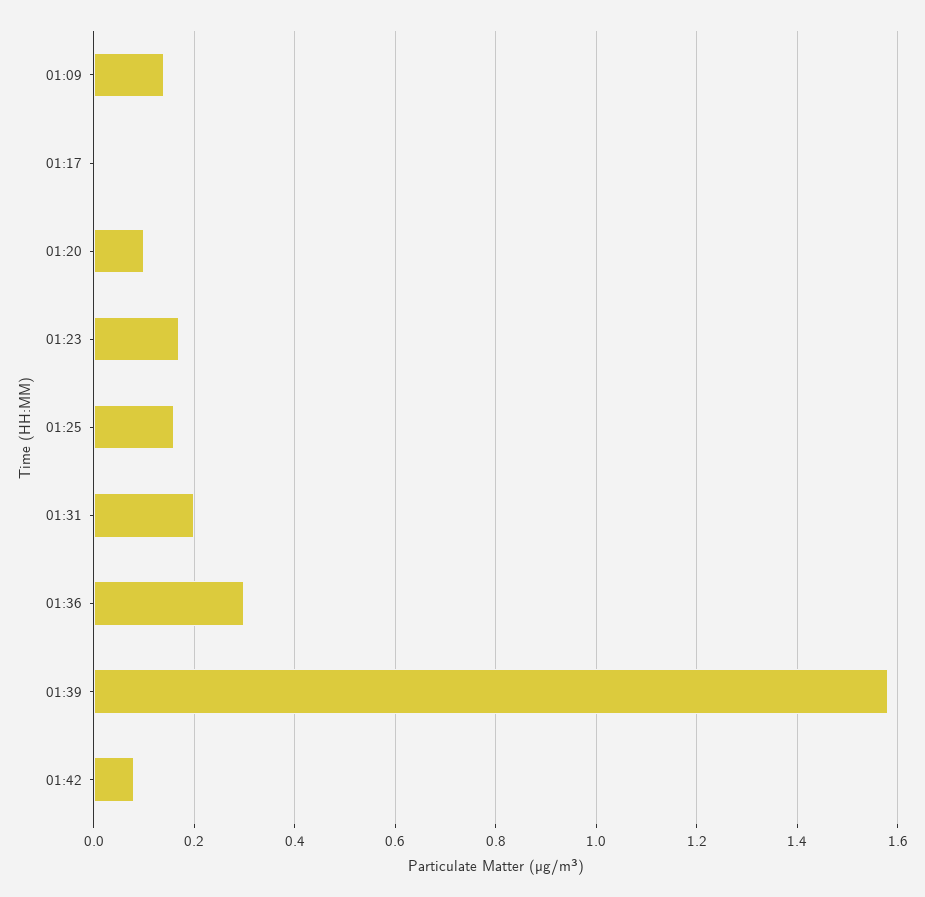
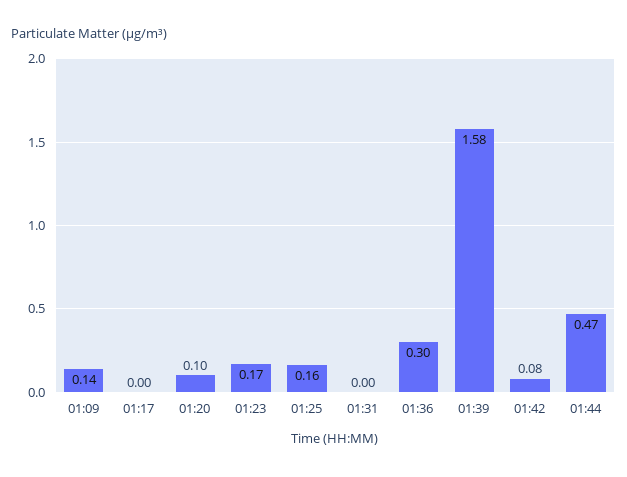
01:31: 0.2 -> 0
01:44: none -> 0.47

